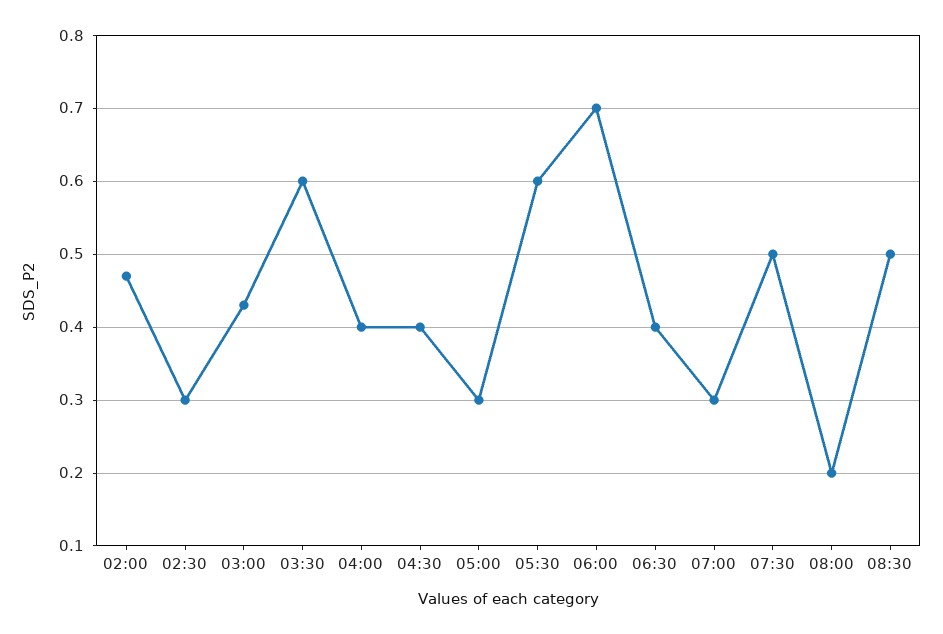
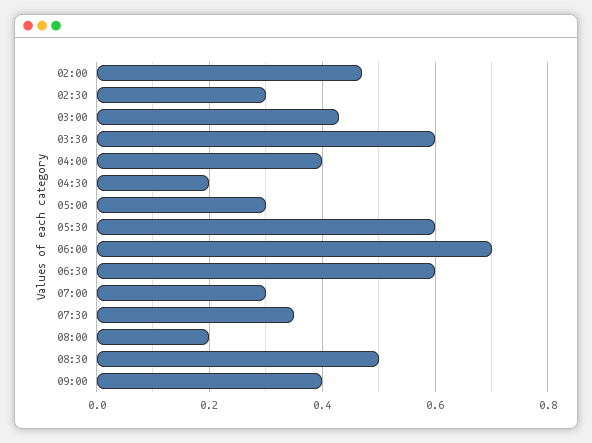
04:30: 0.4 -> 0.2
06:30: 0.4 -> 0.6
07:30: 0.5 -> 0.35
09:00: none -> 0.4

